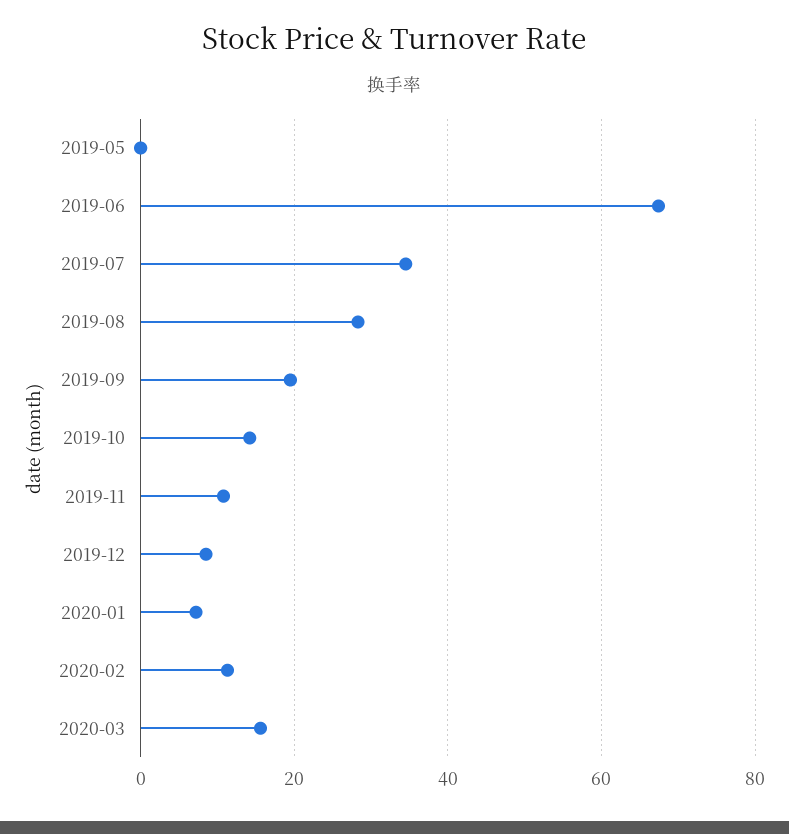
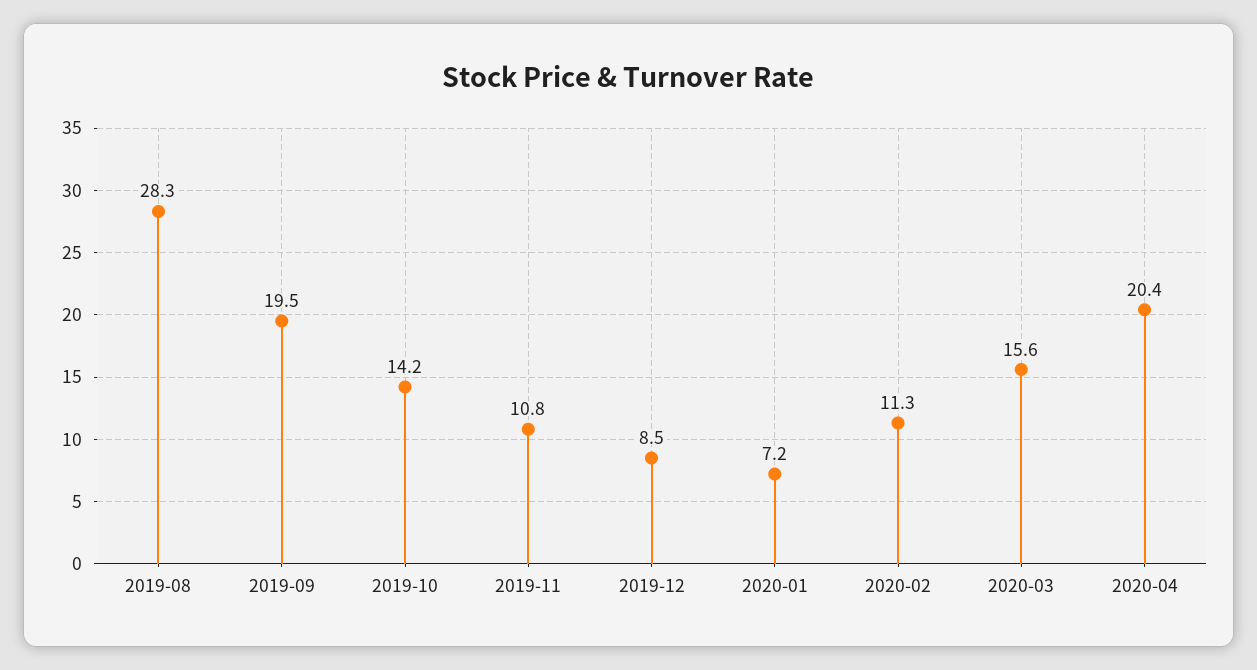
2019-05: 0 -> none
2019-06: 68 -> none
2019-07: 34 -> none
2020-04: none -> 20.4

